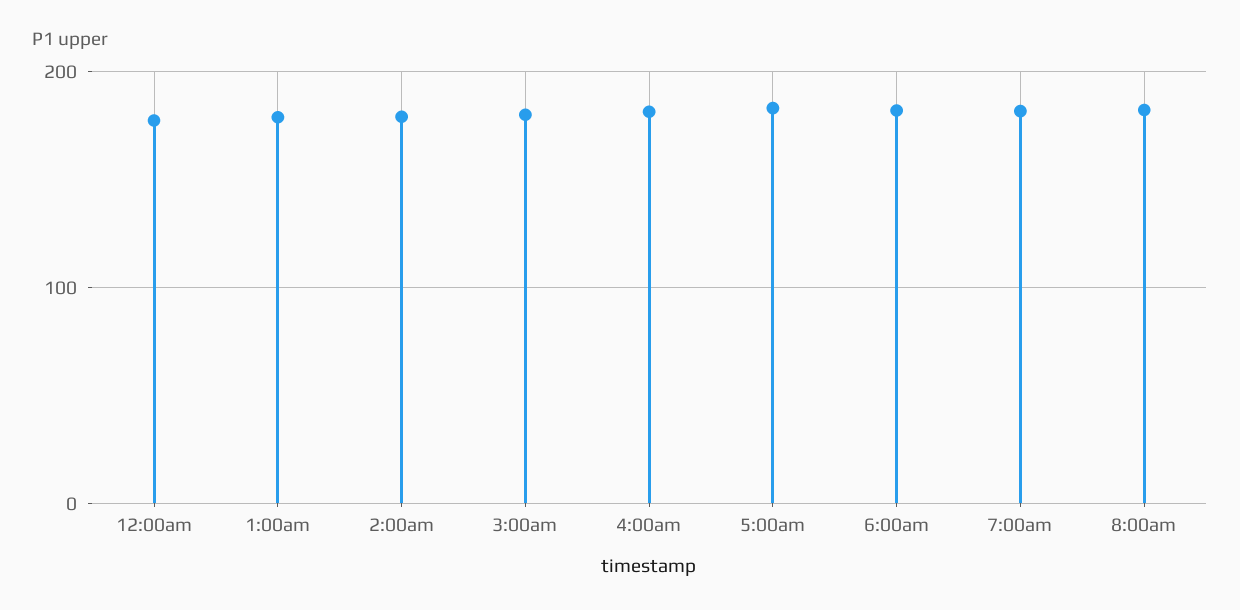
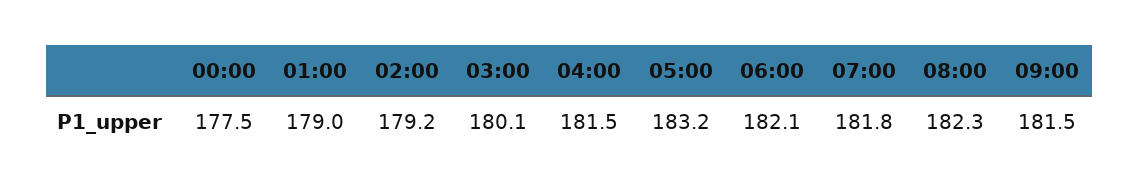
09:00: none -> 181.5

